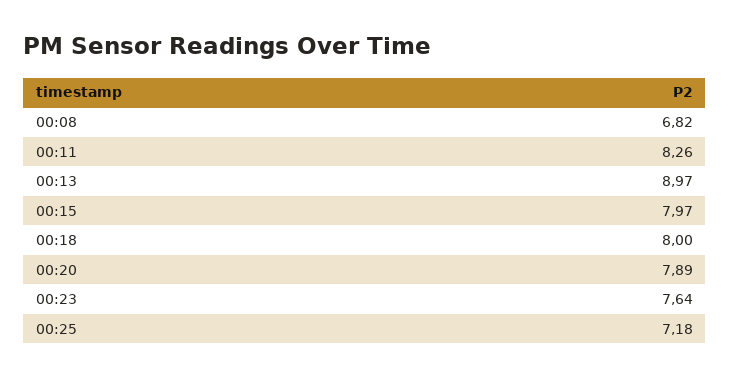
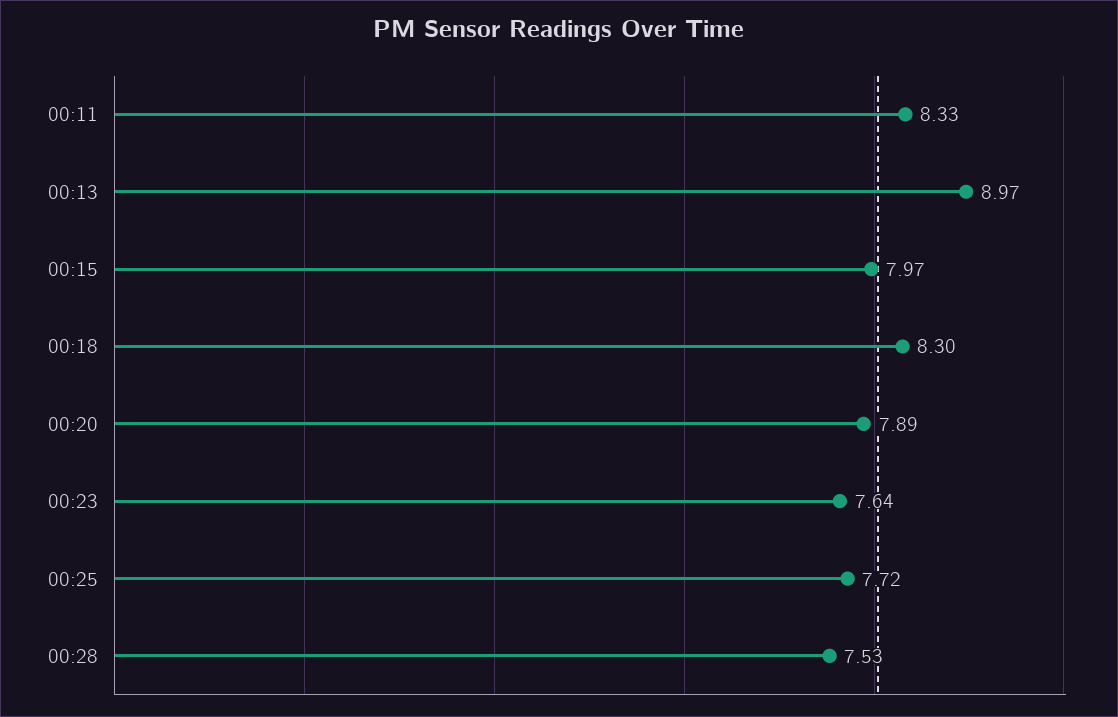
00:08: 6.82 -> none
00:11: 8.26 -> 8.33
00:18: 8 -> 8.3
00:25: 7.18 -> 7.72
00:28: none -> 7.53

